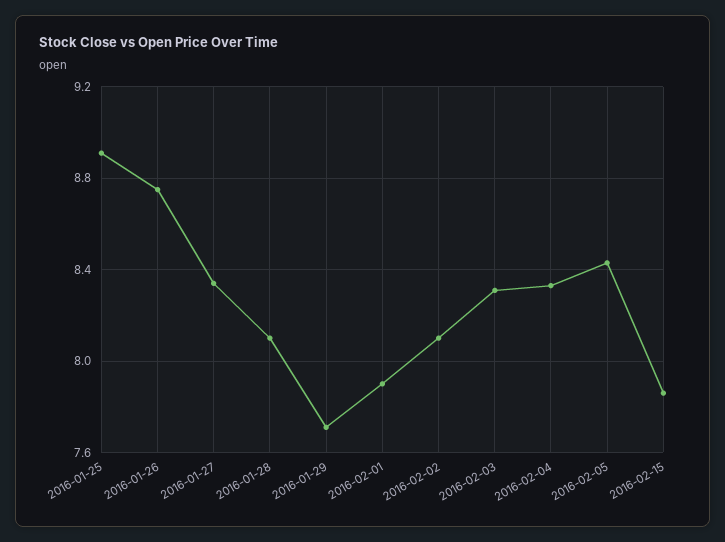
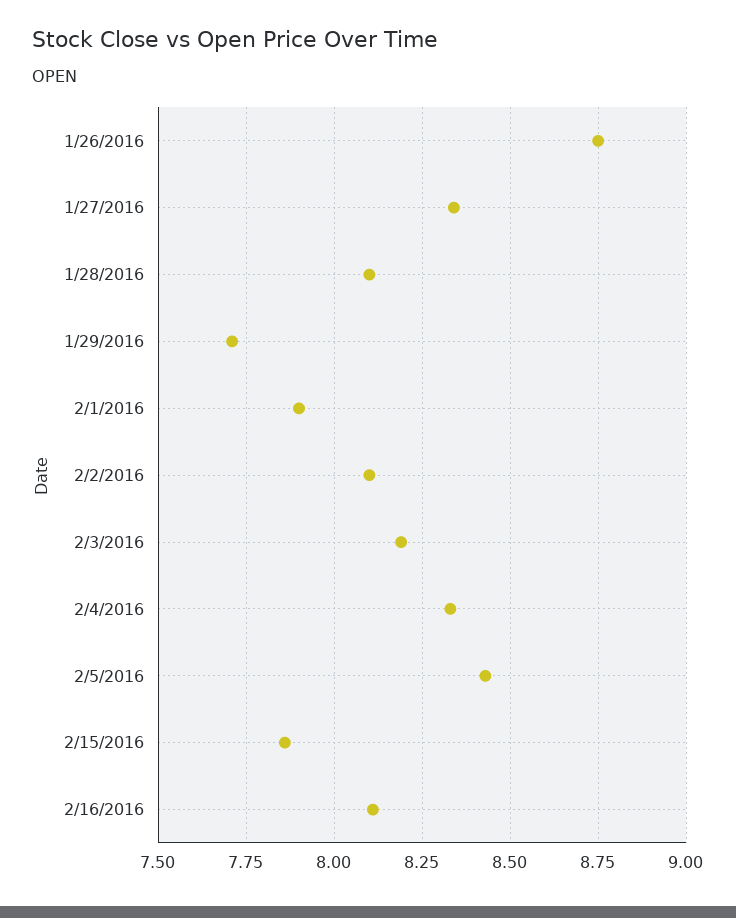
2016-01-25: 8.9 -> none
2016-02-03: 8.3 -> 8.2
2/16/2016: none -> 8.1

